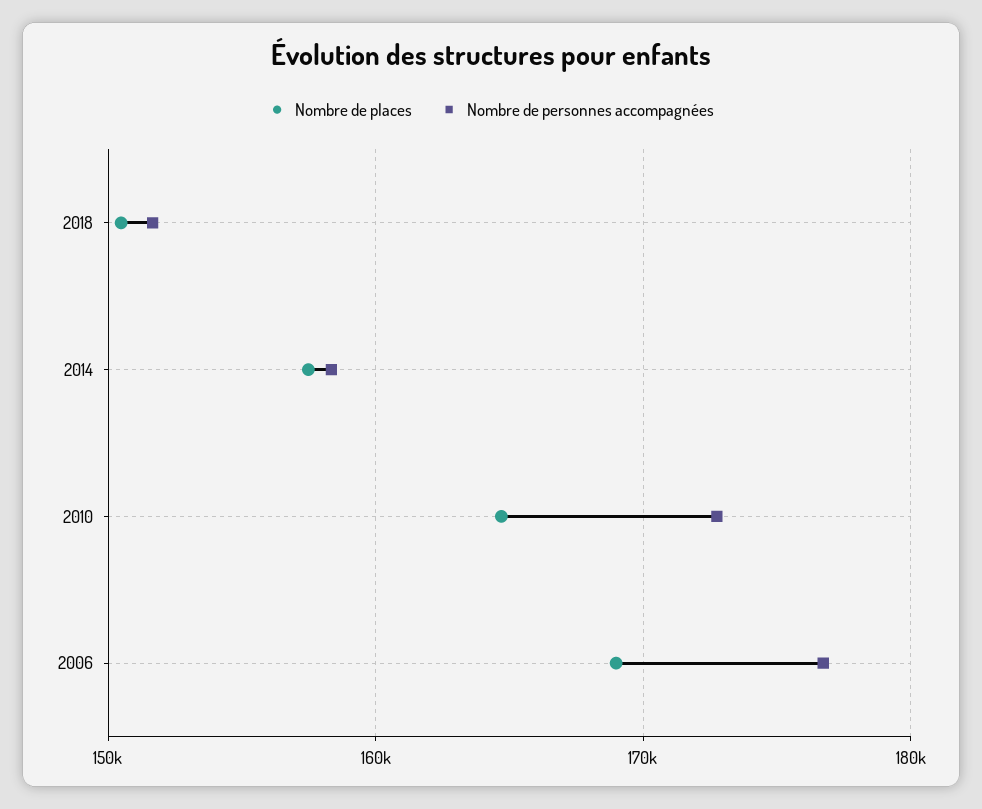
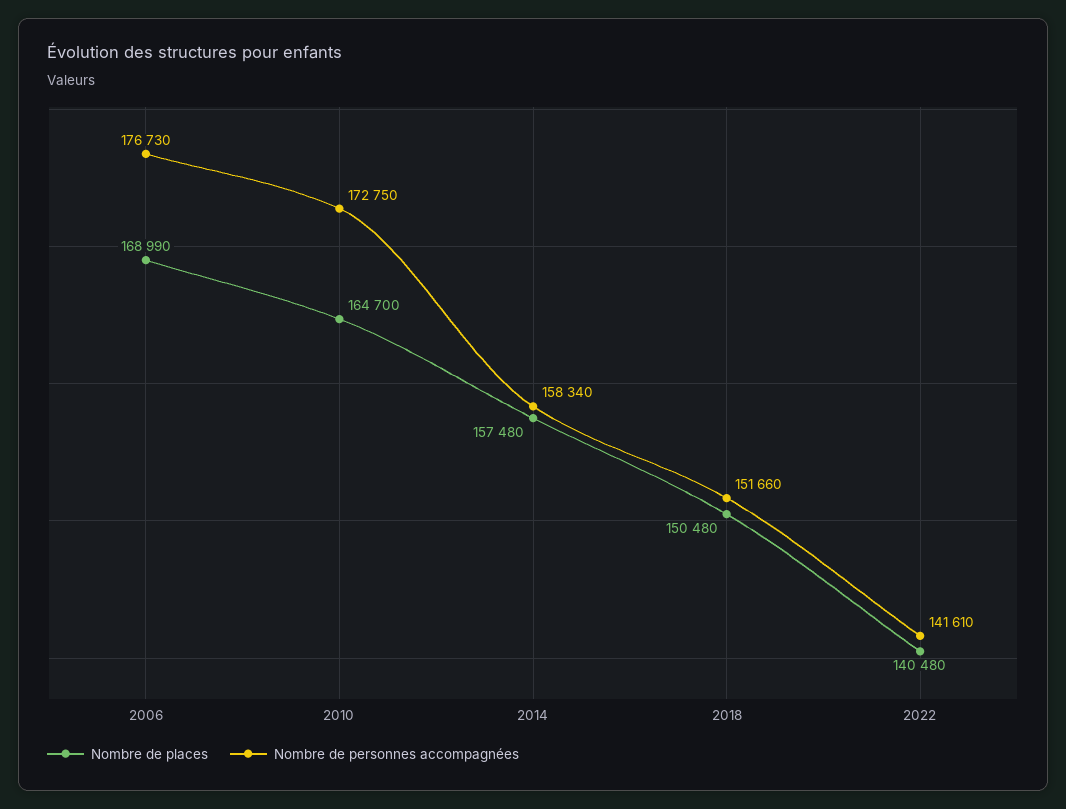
Nombre de places, 2022: none -> 140480
Nombre de personnes accompagnées, 2022: none -> 141610

